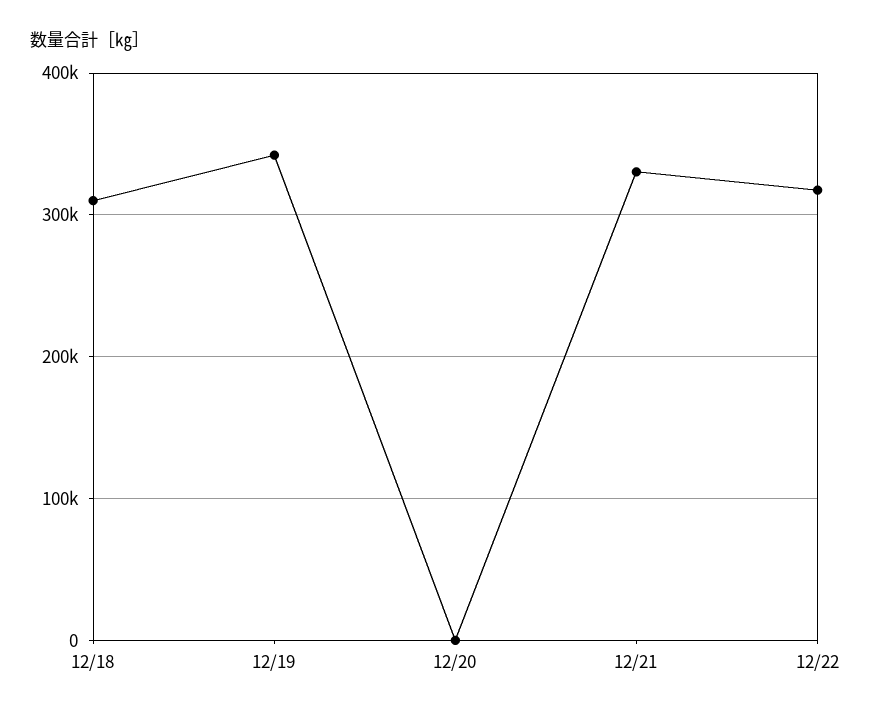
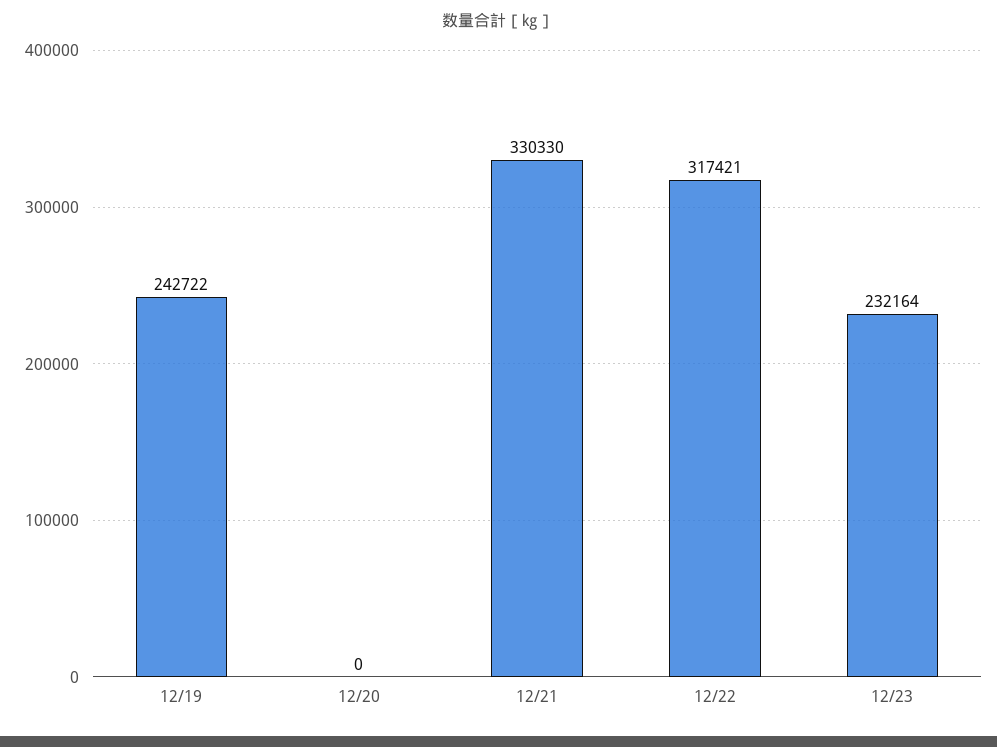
12/18: 310000 -> none
12/19: 340000 -> 242722
12/23: none -> 232164

